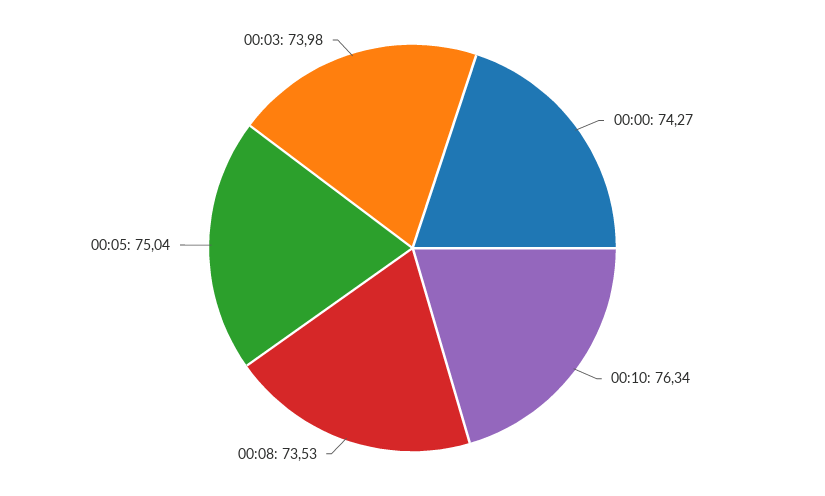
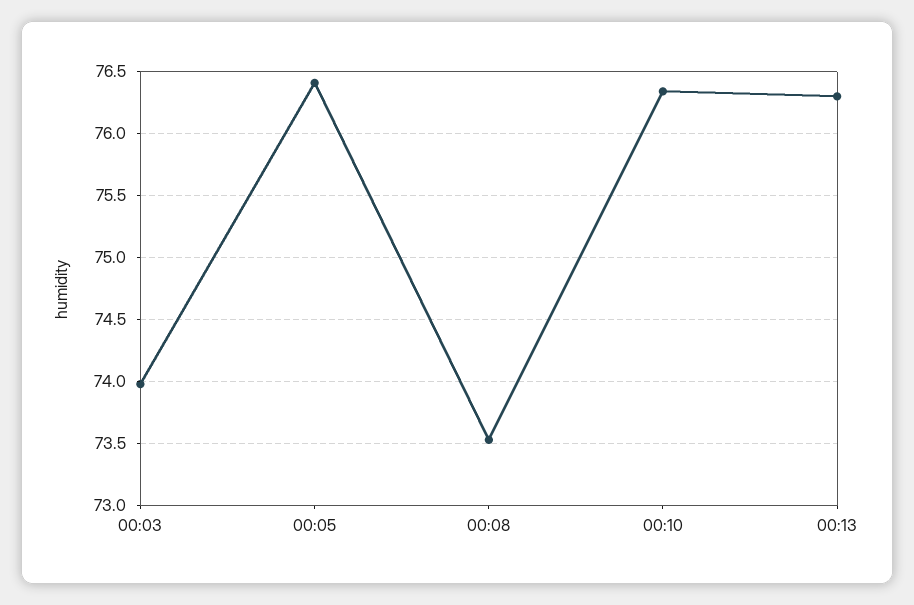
00:00: 74.27 -> none
00:05: 75.04 -> 76.4
00:13: none -> 76.3

